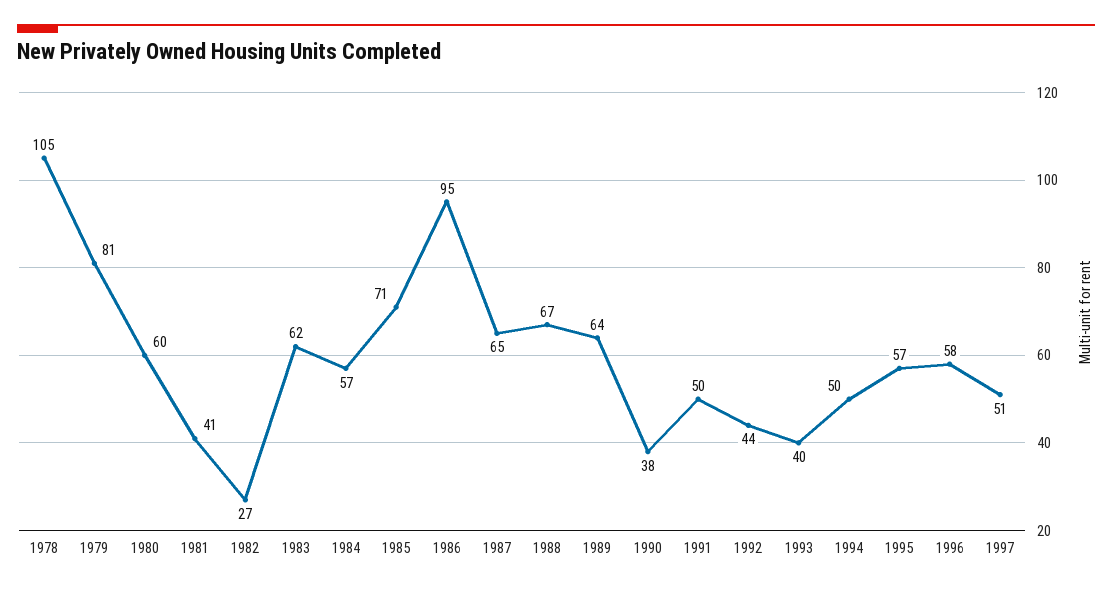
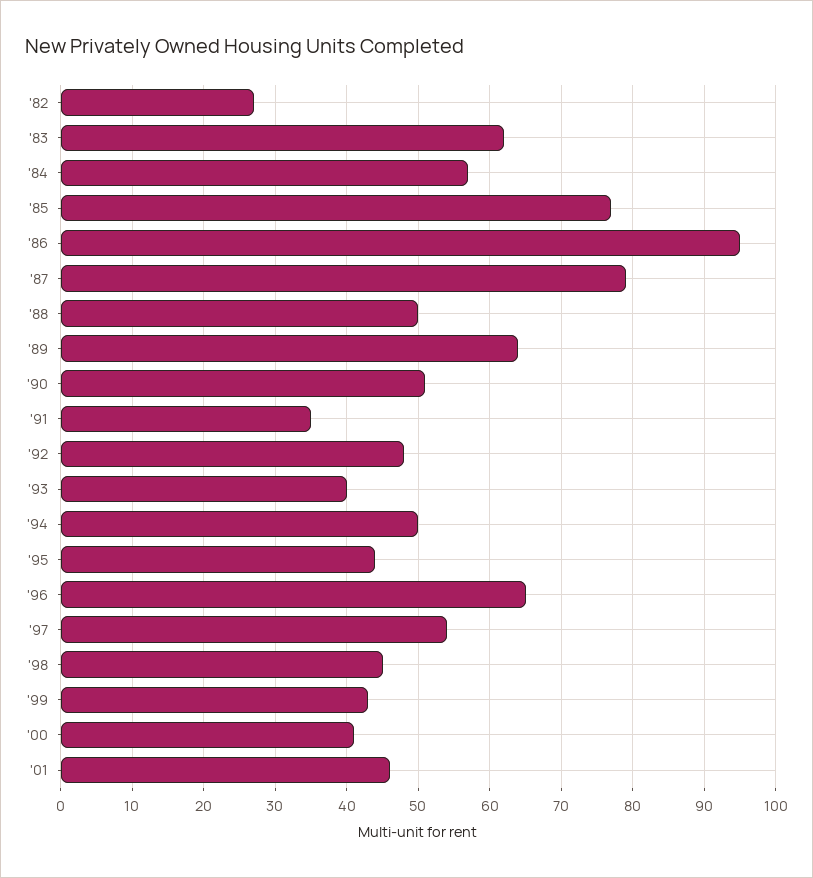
1978: 105 -> none
1979: 81 -> none
1980: 60 -> none
1981: 41 -> none
1985: 71 -> 77
1987: 65 -> 79
1988: 67 -> 50
1990: 38 -> 51
1991: 50 -> 35
1992: 44 -> 48
1995: 57 -> 44
1996: 58 -> 65
1997: 51 -> 54
'98: none -> 45
'99: none -> 43
'00: none -> 41
'01: none -> 46

